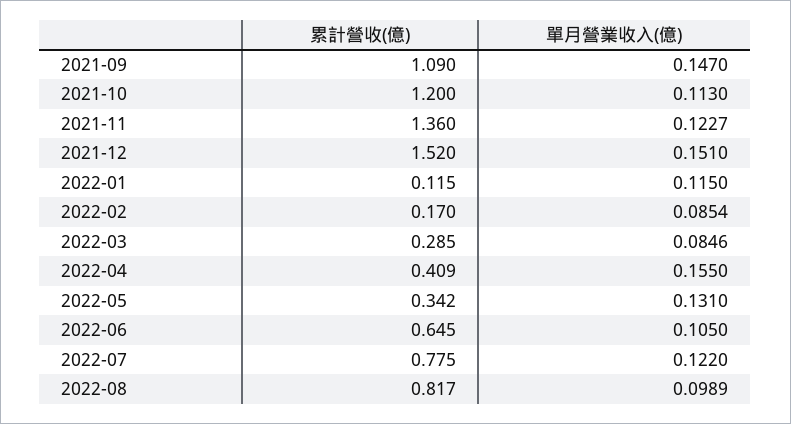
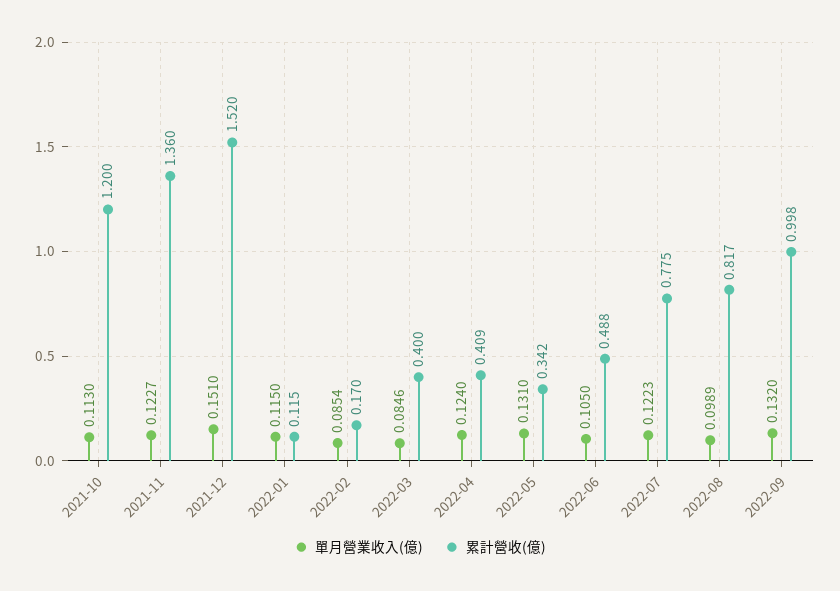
累計營收(億), 2021-09: 1.09 -> none
單月營業收入(億), 2021-09: 0.147 -> none
累計營收(億), 2022-03: 0.285 -> 0.4
單月營業收入(億), 2022-04: 0.155 -> 0.124
累計營收(億), 2022-06: 0.645 -> 0.488
單月營業收入(億), 2022-07: 0.122 -> 0.1223
單月營業收入(億), 2022-09: none -> 0.132
累計營收(億), 2022-09: none -> 0.998

